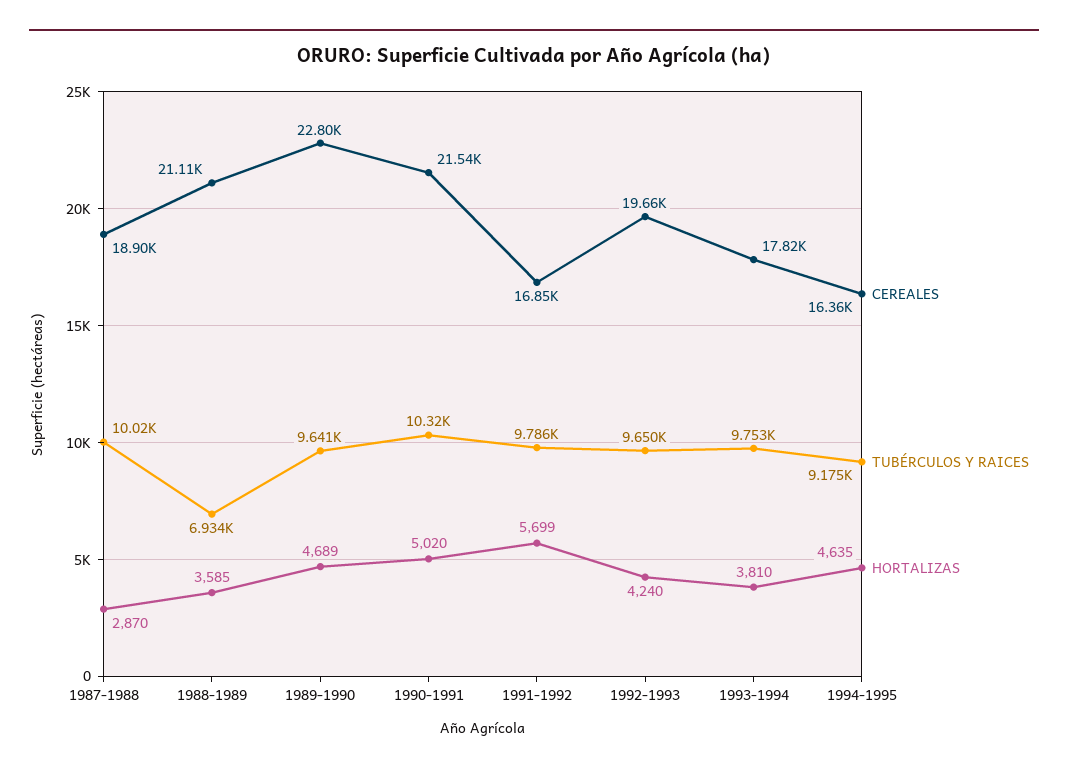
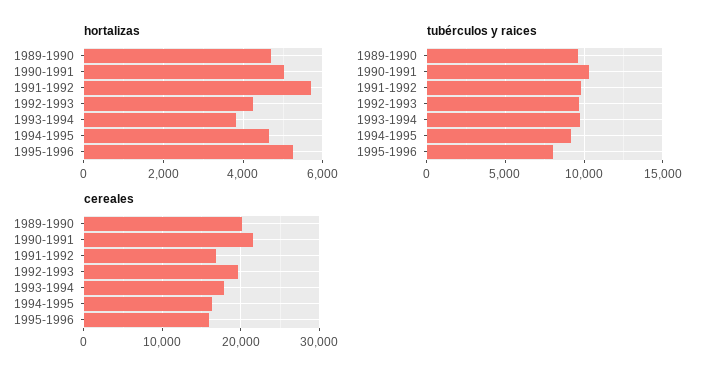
CEREALES, 1987-1988: 18900 -> none
TUBÉRCULOS Y RAICES, 1987-1988: 10020 -> none
HORTALIZAS, 1987-1988: 2870 -> none
CEREALES, 1988-1989: 21110 -> none
TUBÉRCULOS Y RAICES, 1988-1989: 6934 -> none
HORTALIZAS, 1988-1989: 3585 -> none
CEREALES, 1989-1990: 22800 -> 20000
HORTALIZAS, 1995-1996: none -> 5200
TUBÉRCULOS Y RAICES, 1995-1996: none -> 8000
CEREALES, 1995-1996: none -> 16000

